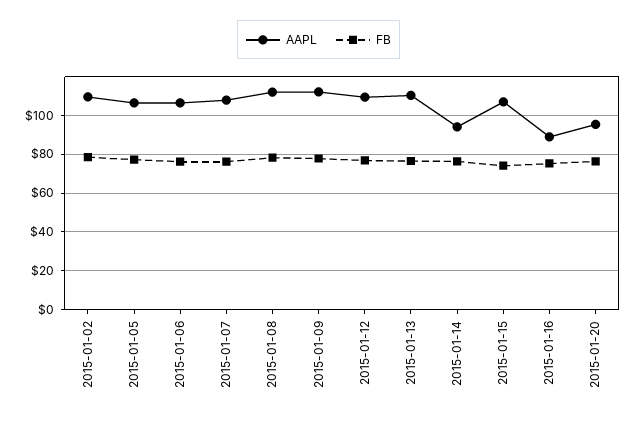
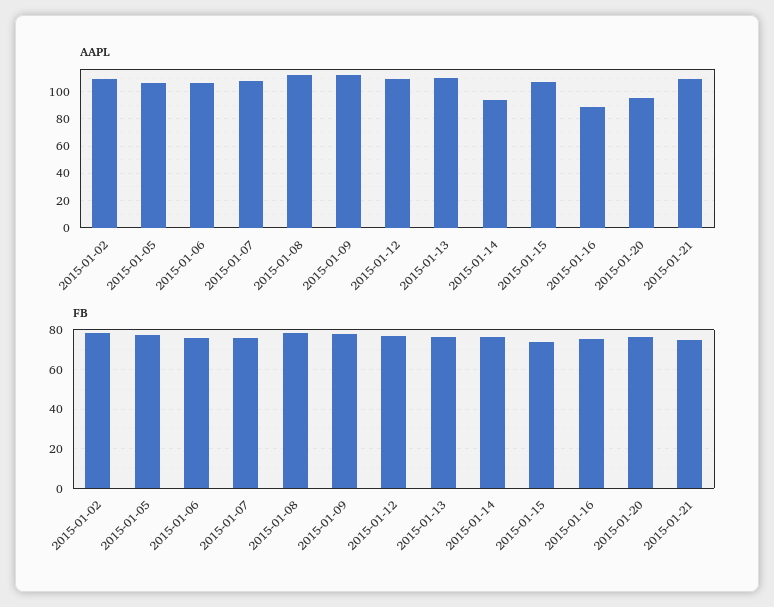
AAPL, 2015-01-21: none -> 110
FB, 2015-01-21: none -> 75

